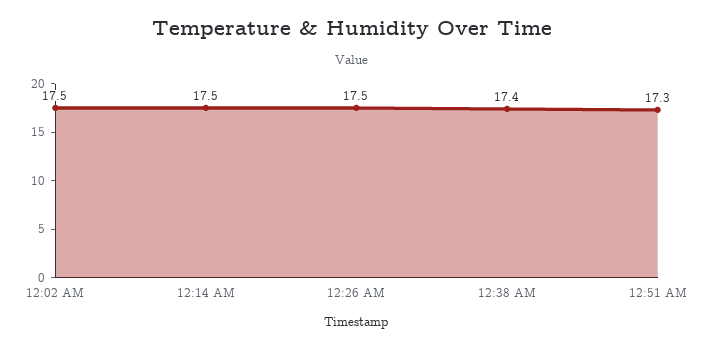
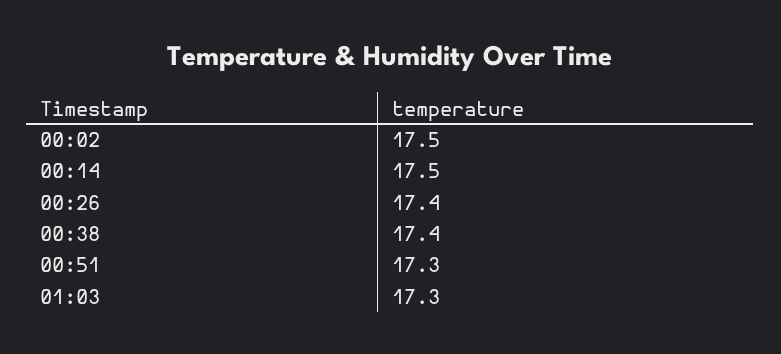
12:26 AM: 17.5 -> 17.4
01:03: none -> 17.3

